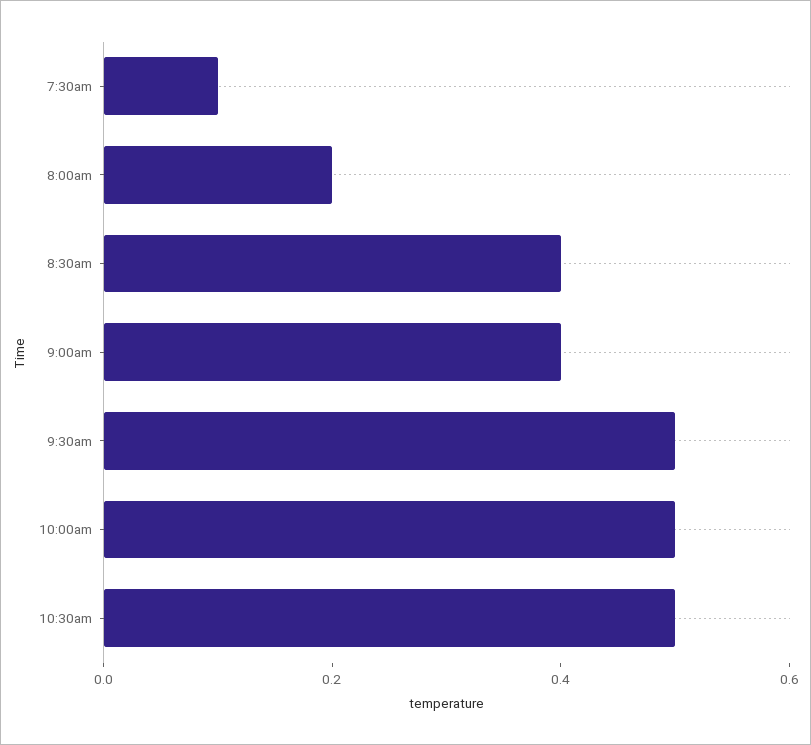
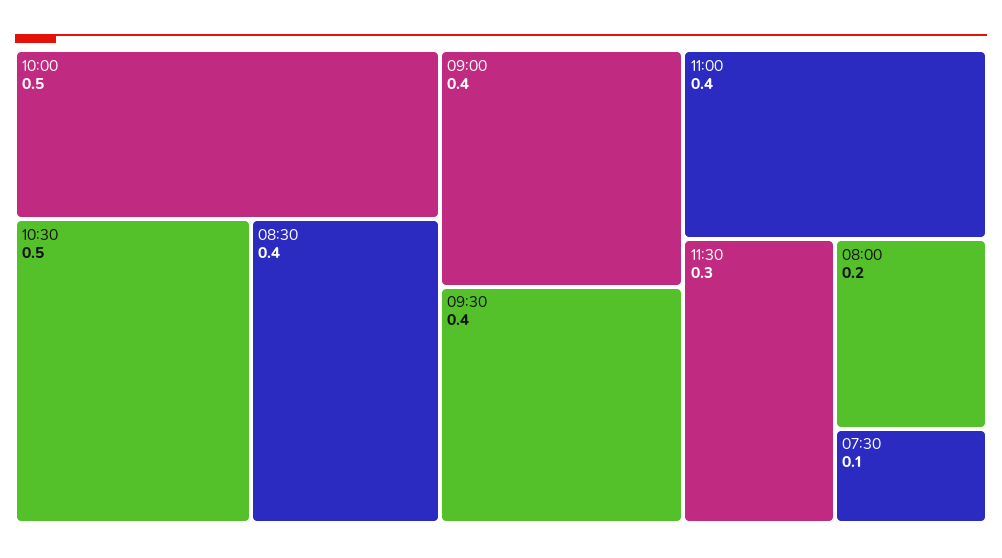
9:30am: 0.5 -> 0.4
11:00: none -> 0.4
11:30: none -> 0.3

